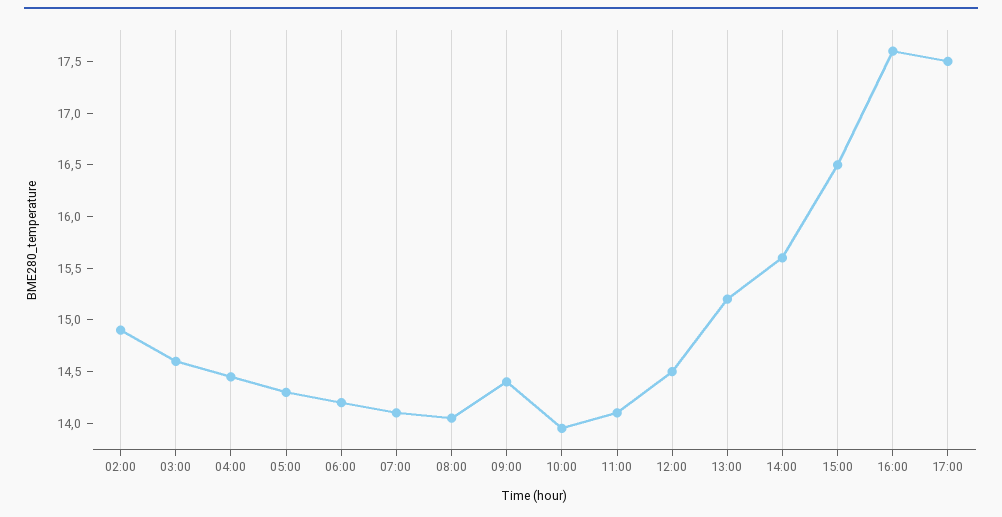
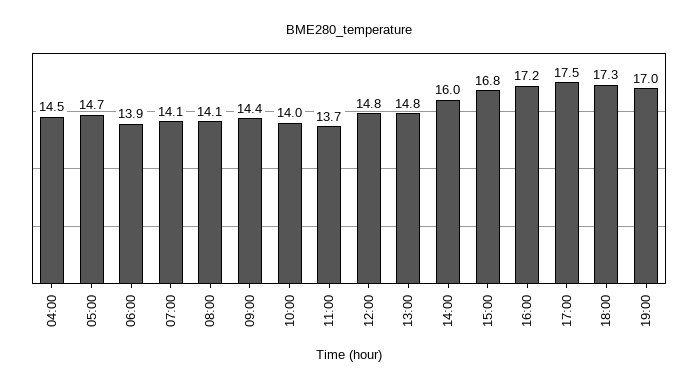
02:00: 14.9 -> none
03:00: 14.6 -> none
05:00: 14.3 -> 14.7
06:00: 14.2 -> 13.9
11:00: 14.1 -> 13.7
12:00: 14.5 -> 14.8
13:00: 15.2 -> 14.8
14:00: 15.6 -> 16
15:00: 16.5 -> 16.8
16:00: 17.6 -> 17.2
18:00: none -> 17.3
19:00: none -> 17

